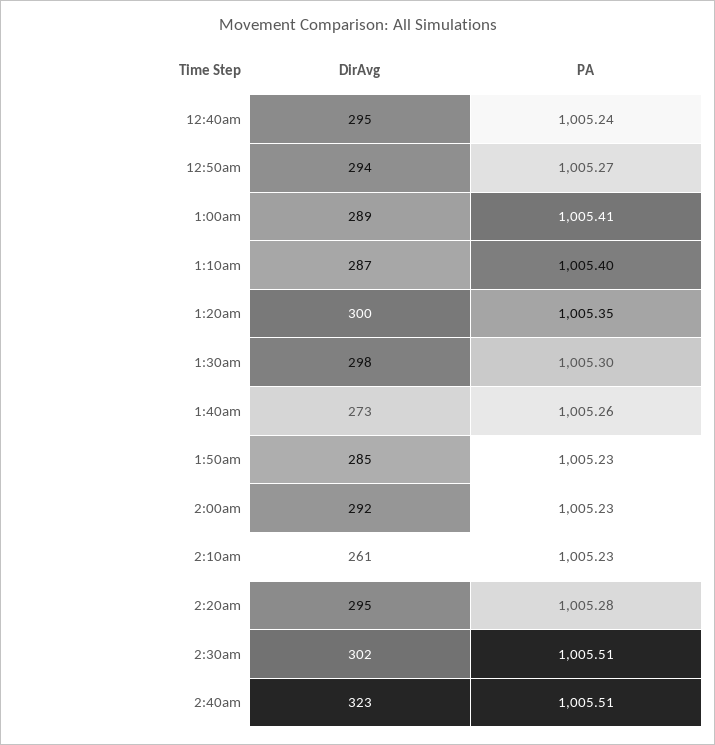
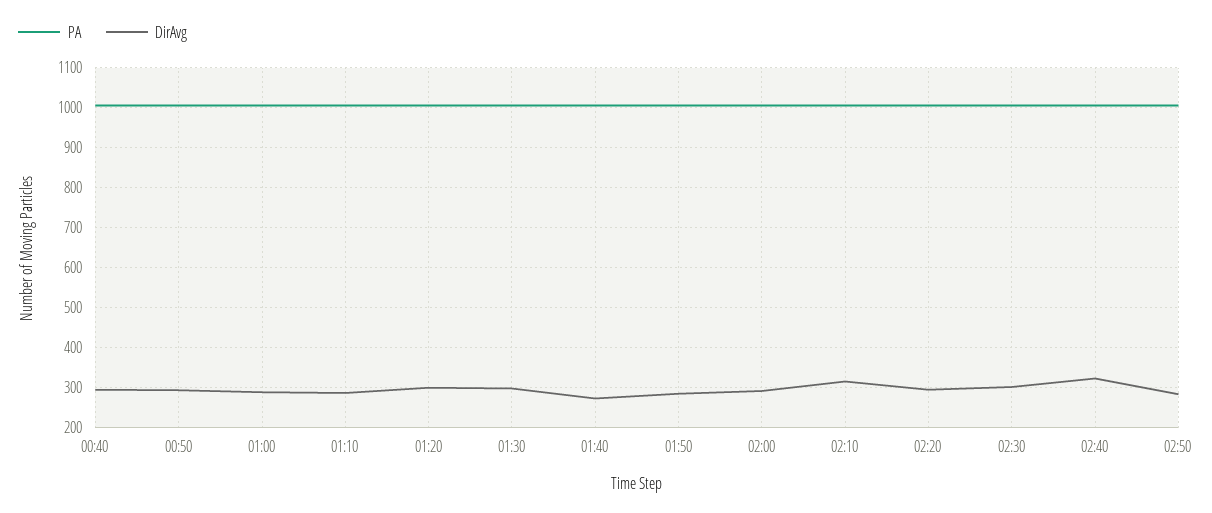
DirAvg, 2:10am: 261 -> 320
PA, 02:50: none -> 1000
DirAvg, 02:50: none -> 280

